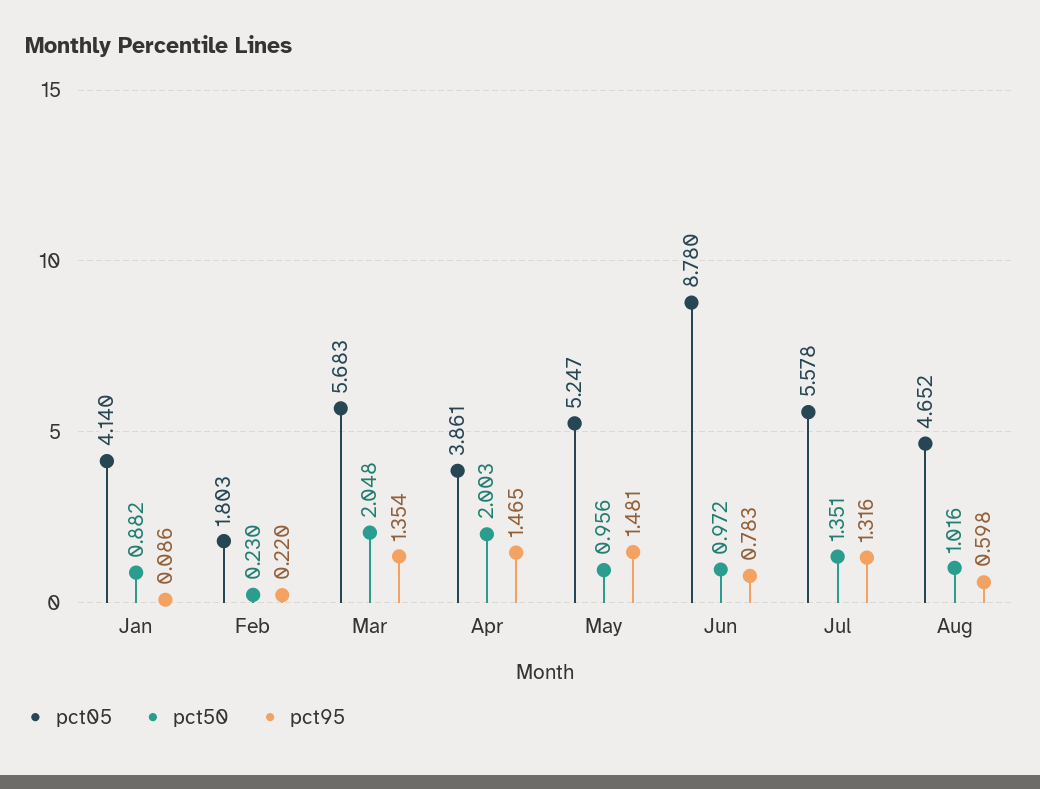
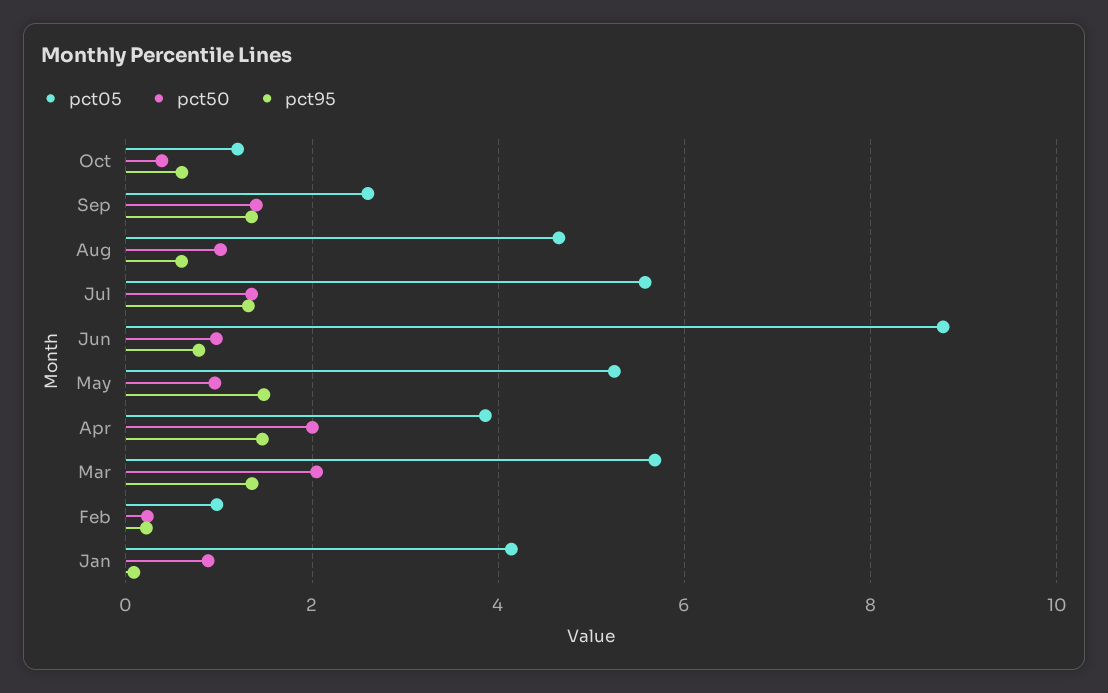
pct05, Feb: 1.803 -> 1
pct05, Oct: none -> 1.2
pct50, Oct: none -> 0.4
pct95, Oct: none -> 0.6
pct05, Sep: none -> 2.6
pct50, Sep: none -> 1.4
pct95, Sep: none -> 1.4

